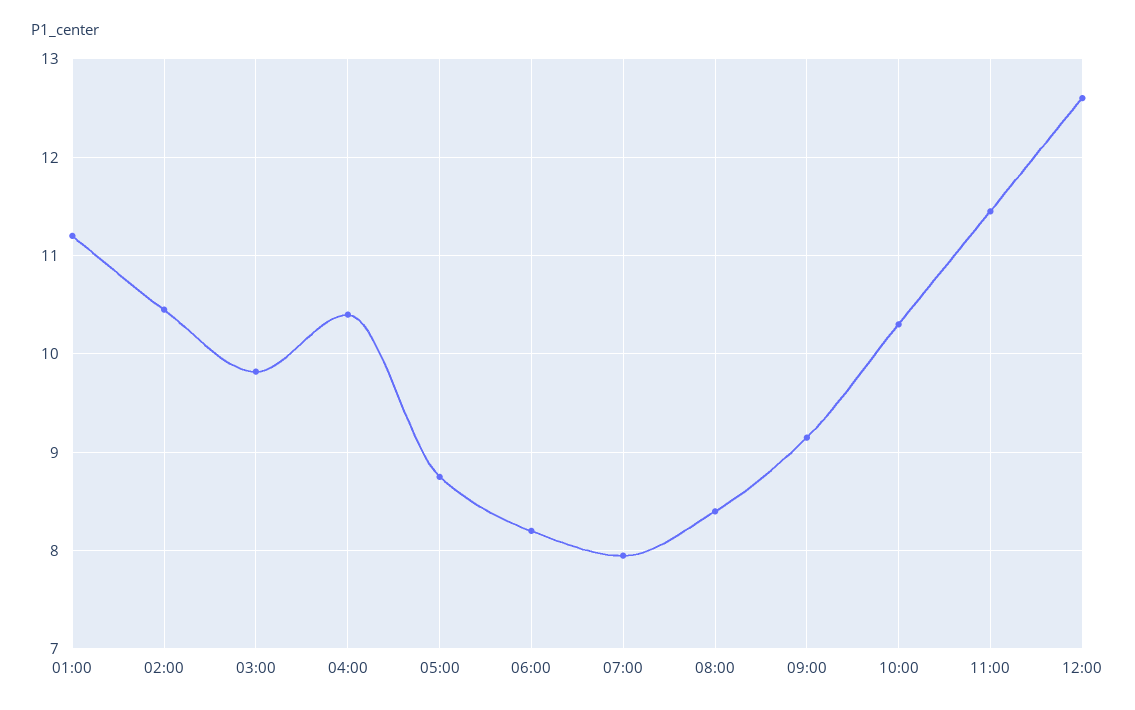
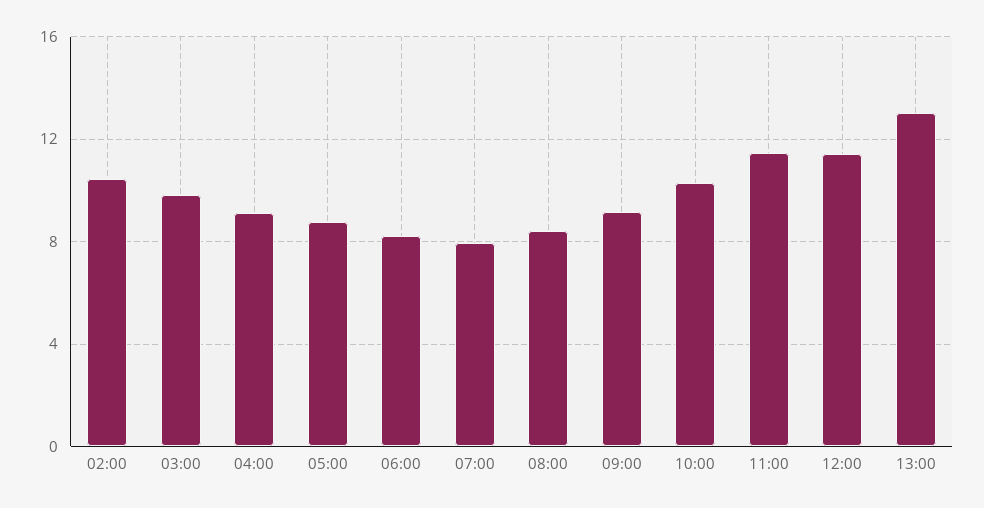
01:00: 11.2 -> none
04:00: 10.4 -> 9
12:00: 12.6 -> 11.5
13:00: none -> 13

